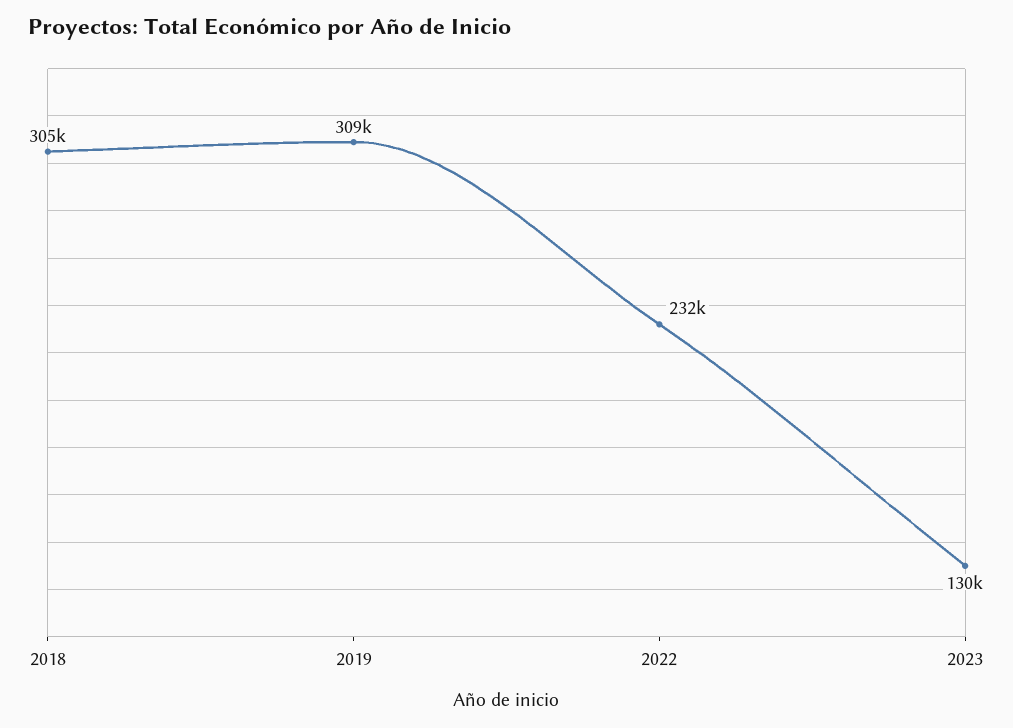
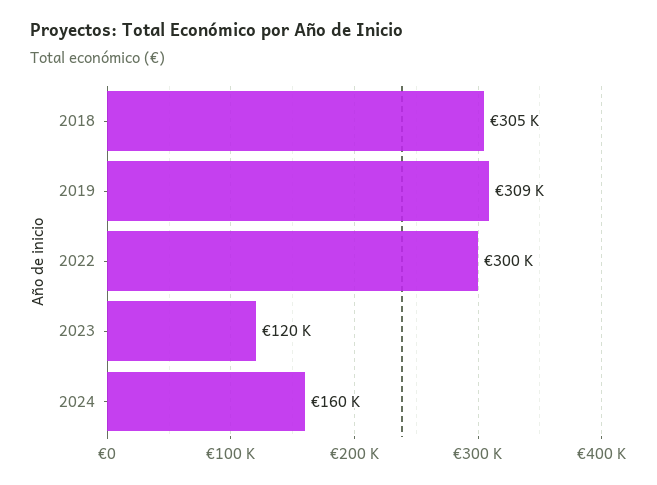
2022: 232000 -> 300000
2023: 130000 -> 120000
2024: none -> 160000

